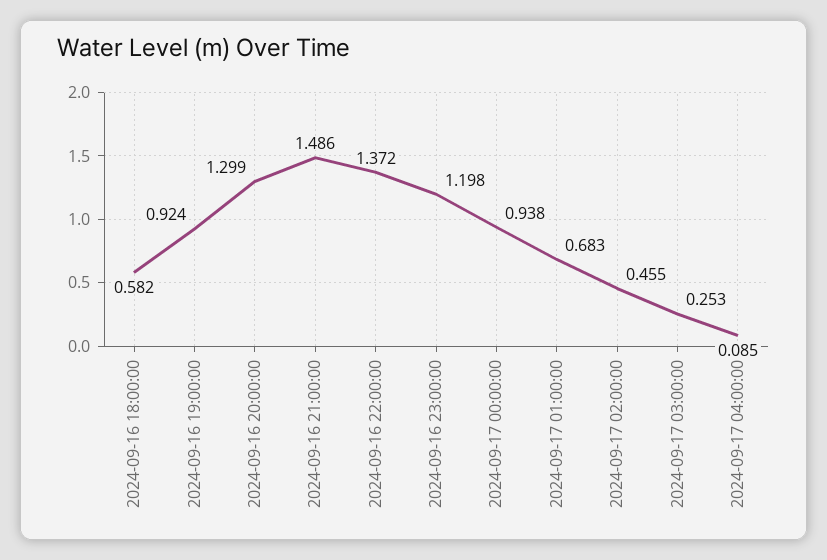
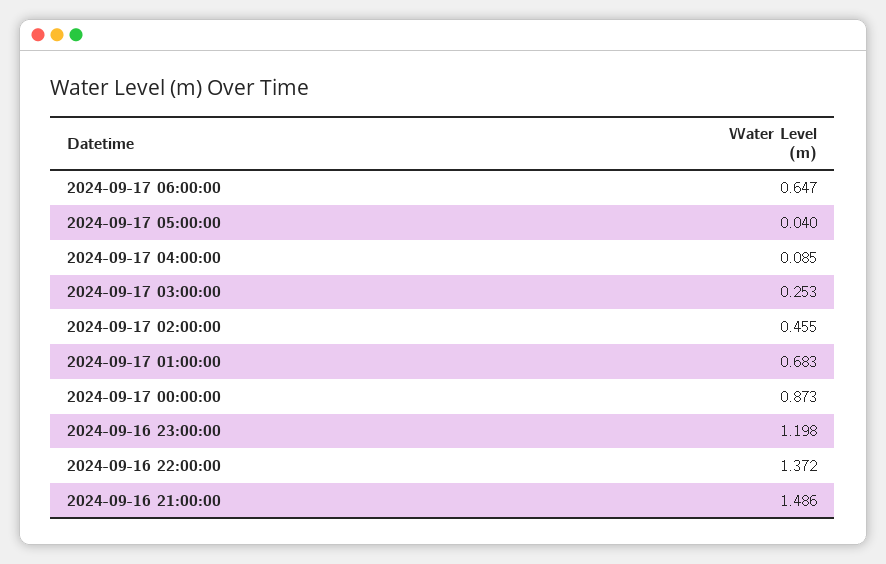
2024-09-16 18:00:00: 0.582 -> none
2024-09-16 19:00:00: 0.924 -> none
2024-09-16 20:00:00: 1.299 -> none
2024-09-17 00:00:00: 0.938 -> 0.873
2024-09-17 06:00:00: none -> 0.647
2024-09-17 05:00:00: none -> 0.04

